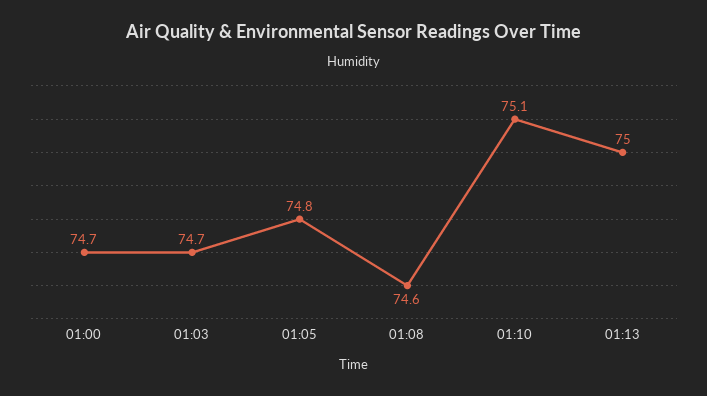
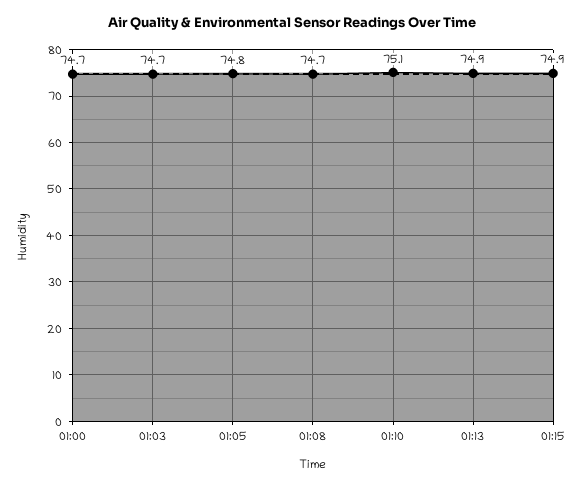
01:08: 74.6 -> 74.7
01:13: 75 -> 74.9
01:15: none -> 74.9

